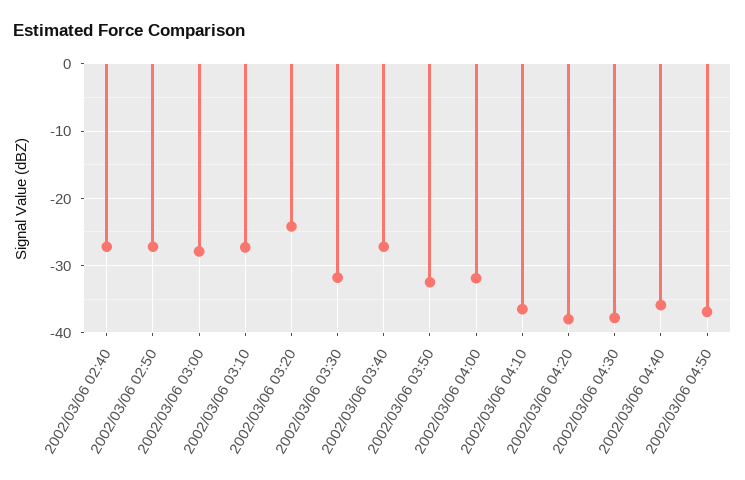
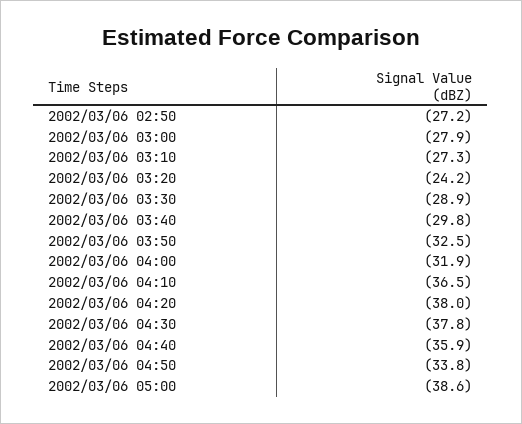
2002/03/06 02:40: -27 -> none
2002/03/06 03:30: -32 -> -28.9
2002/03/06 03:40: -27 -> -29.8
2002/03/06 04:50: -37 -> -33.8
2002/03/06 05:00: none -> -38.6

